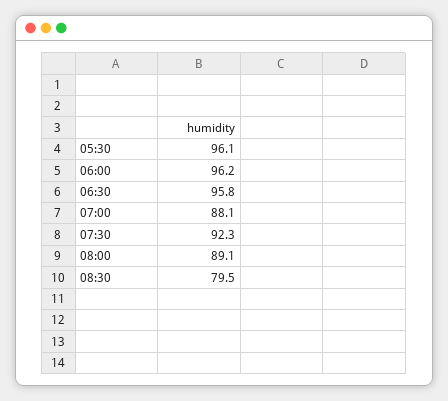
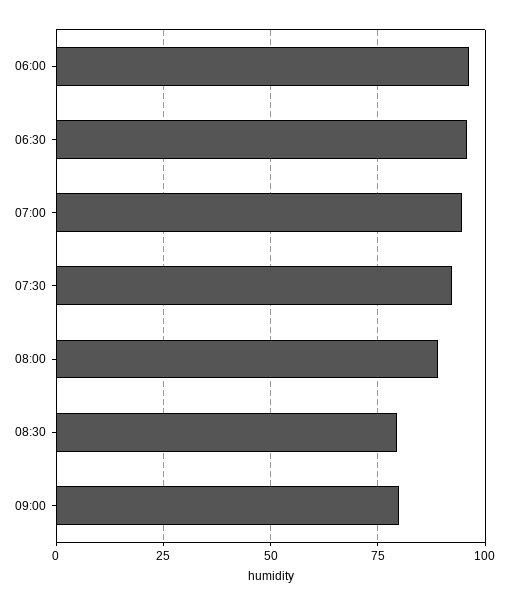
05:30: 96.1 -> none
07:00: 88.1 -> 95
09:00: none -> 80

